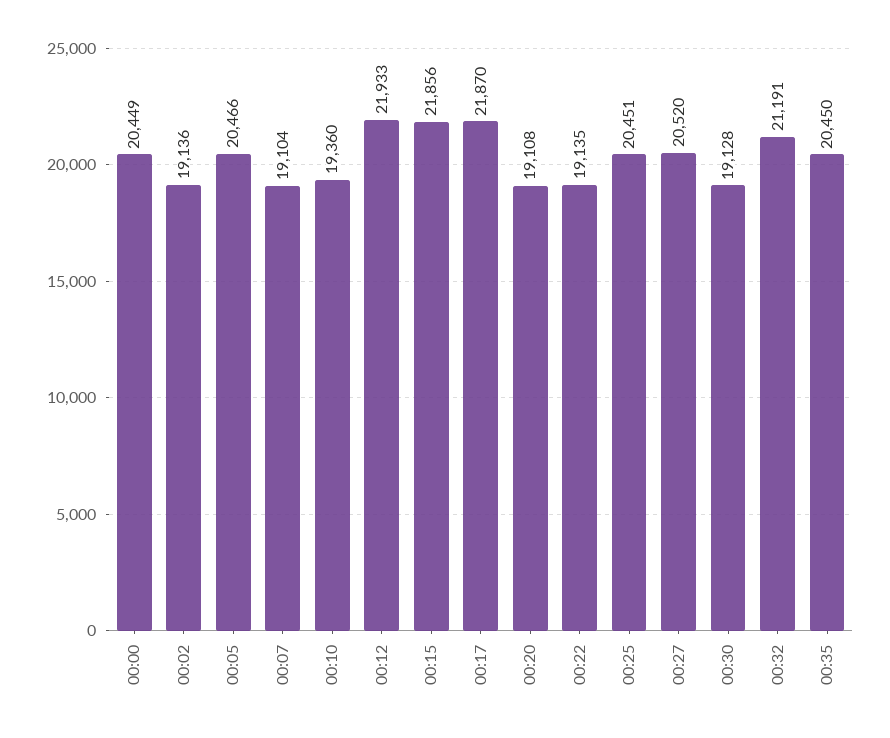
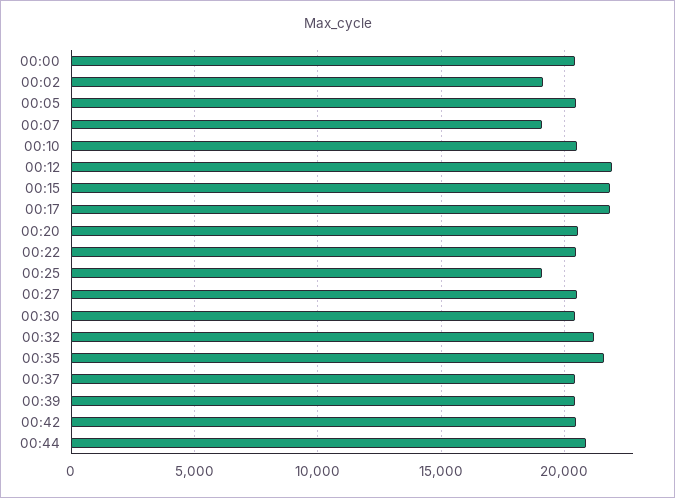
00:10: 19360 -> 20500
00:20: 19108 -> 20500
00:22: 19135 -> 20500
00:25: 20451 -> 19000
00:30: 19128 -> 20500
00:35: 20450 -> 21500
00:37: none -> 20500
00:39: none -> 20500
00:42: none -> 20500
00:44: none -> 21000

